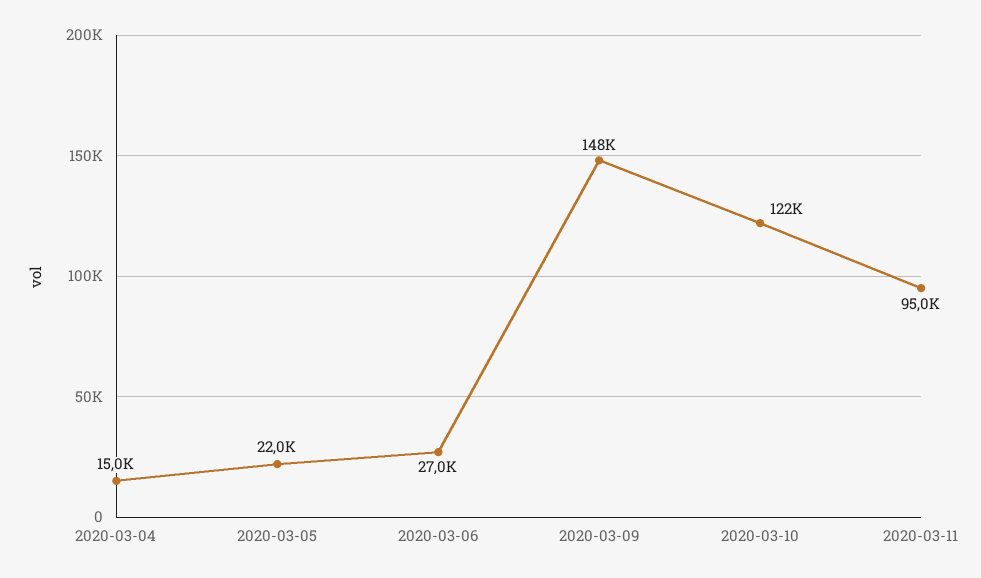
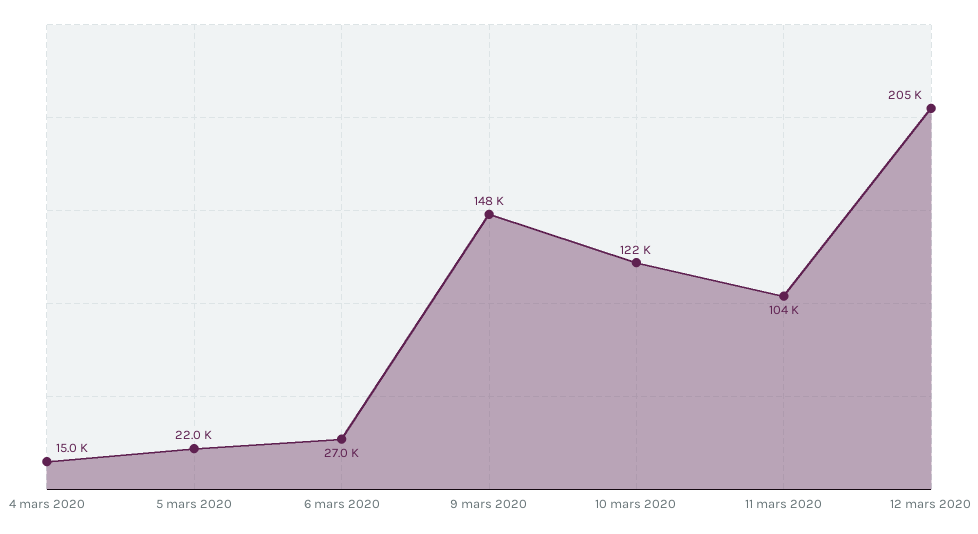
2020-03-11: 95000 -> 104000
12 mars 2020: none -> 205000

